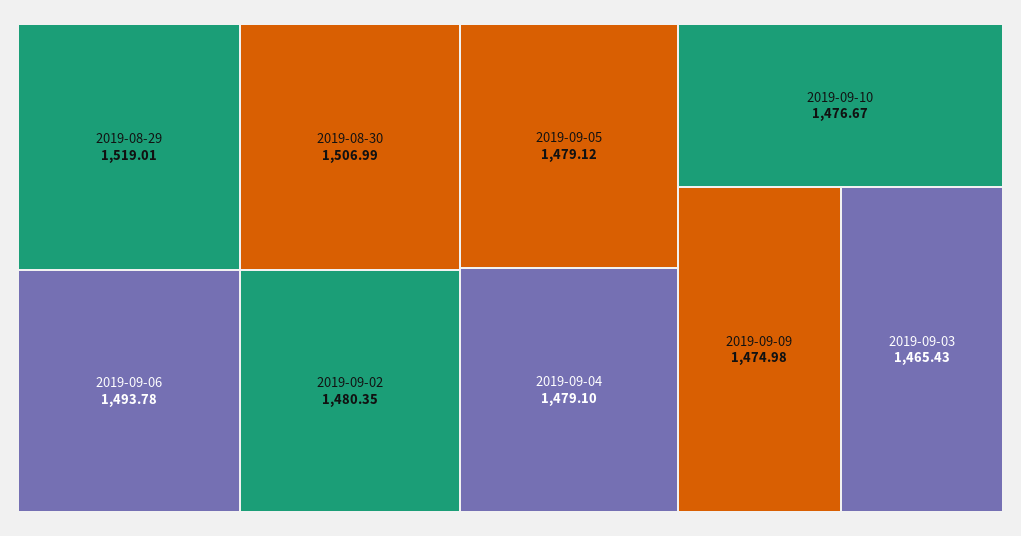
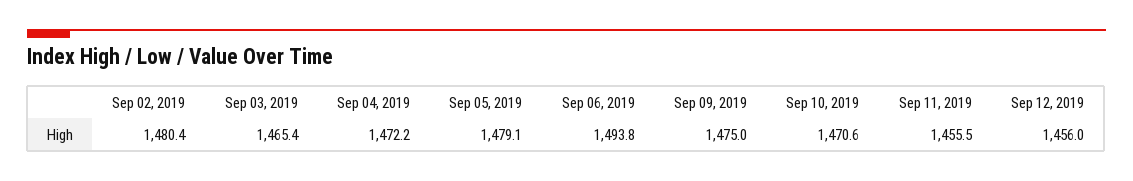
2019-08-29: 1519.01 -> none
2019-08-30: 1506.99 -> none
2019-09-04: 1479.1 -> 1472.2
2019-09-10: 1476.67 -> 1470.6
Sep 11, 2019: none -> 1455.5
Sep 12, 2019: none -> 1456

